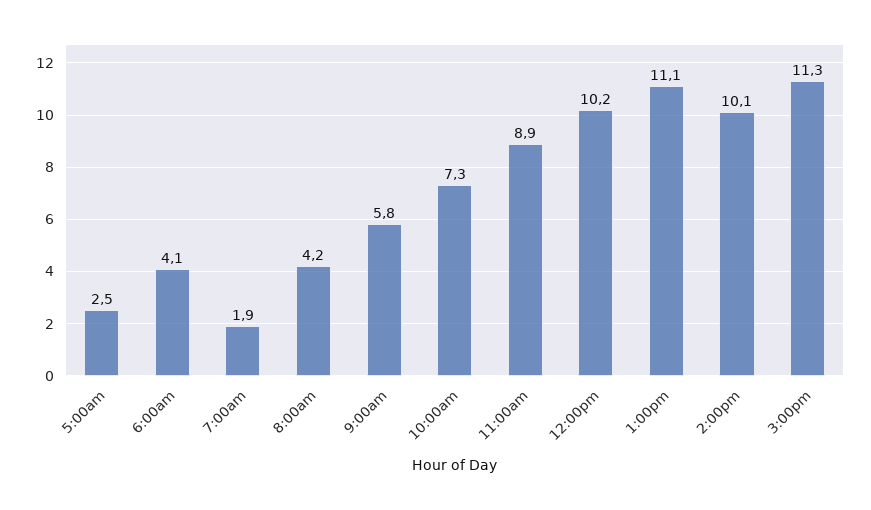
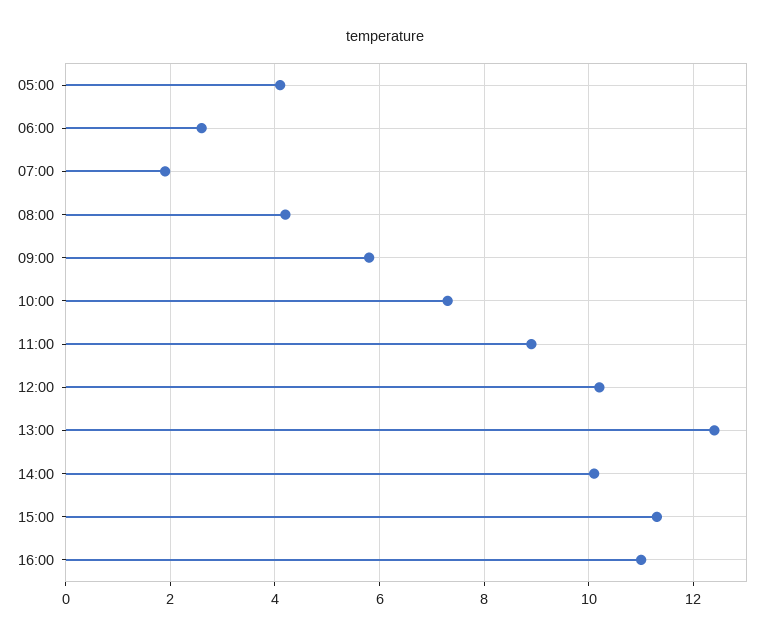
5:00am: 2.5 -> 4
6:00am: 4.1 -> 2.5
1:00pm: 11.1 -> 12.5
16:00: none -> 11

